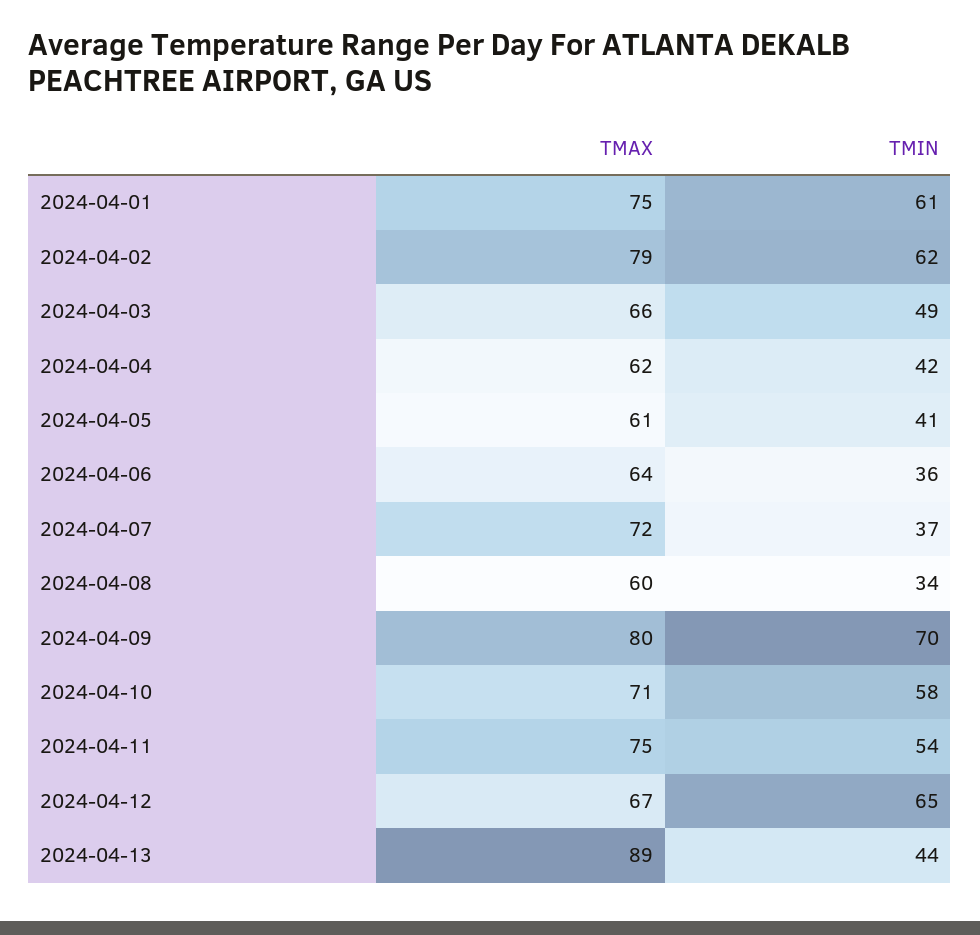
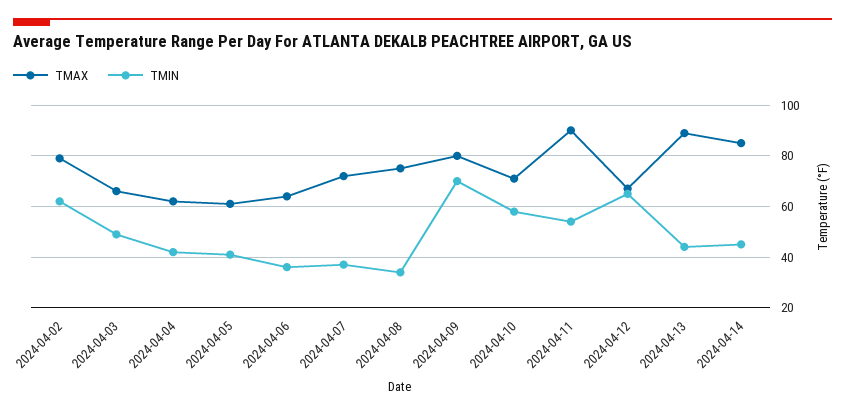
TMAX, 2024-04-01: 75 -> none
TMIN, 2024-04-01: 61 -> none
TMAX, 2024-04-08: 60 -> 75
TMAX, 2024-04-11: 75 -> 90
TMAX, 2024-04-14: none -> 85
TMIN, 2024-04-14: none -> 45

